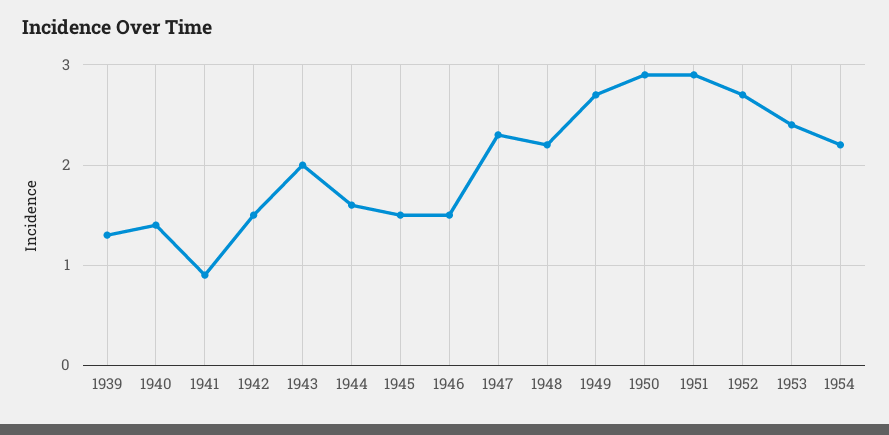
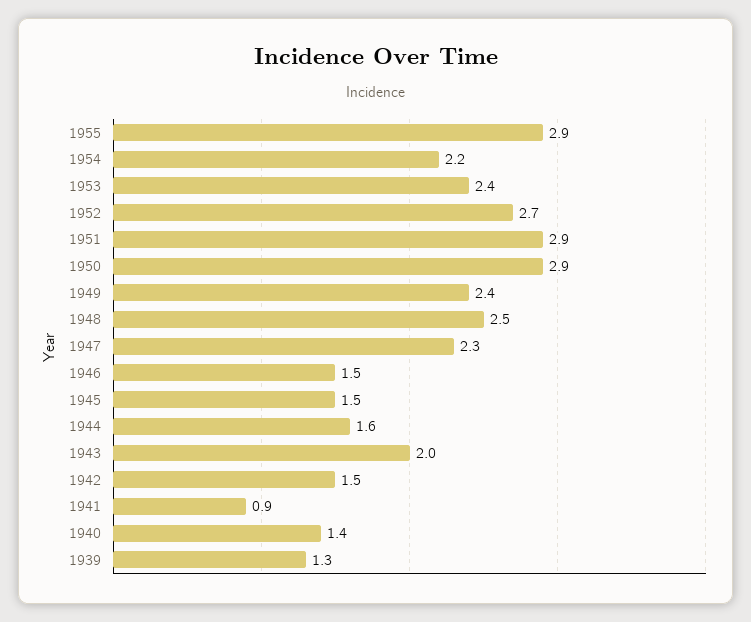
1948: 2.2 -> 2.5
1949: 2.7 -> 2.4
1955: none -> 2.9

